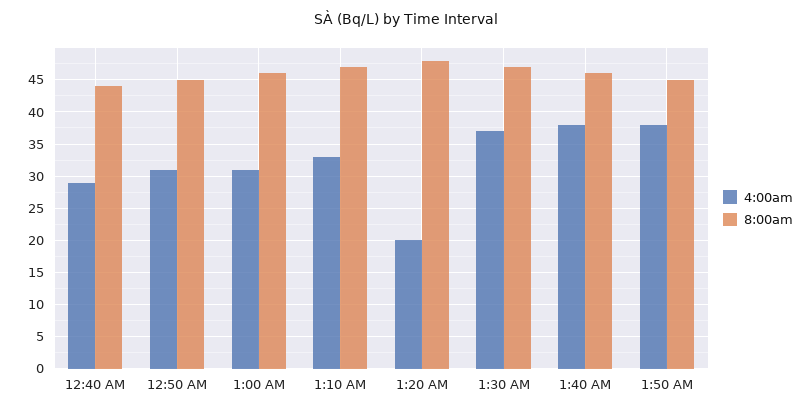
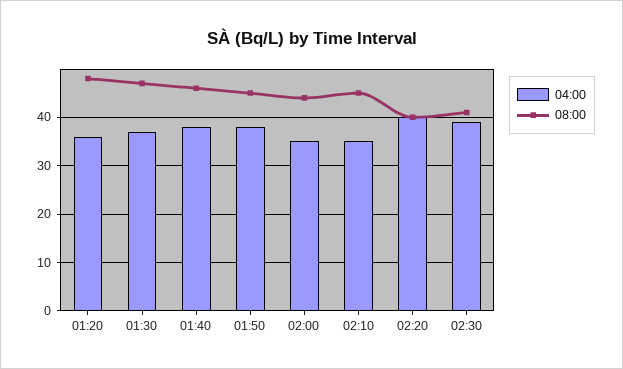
4:00am, 12:40 AM: 29 -> none
8:00am, 12:40 AM: 44 -> none
4:00am, 12:50 AM: 31 -> none
8:00am, 12:50 AM: 45 -> none
4:00am, 1:00 AM: 31 -> none
8:00am, 1:00 AM: 46 -> none
4:00am, 1:10 AM: 33 -> none
8:00am, 1:10 AM: 47 -> none
4:00am, 1:20 AM: 20 -> 35
4:00am, 02:00: none -> 35
8:00am, 02:00: none -> 45
4:00am, 02:10: none -> 35
8:00am, 02:10: none -> 45
4:00am, 02:20: none -> 40
8:00am, 02:20: none -> 40
4:00am, 02:30: none -> 40
8:00am, 02:30: none -> 40

